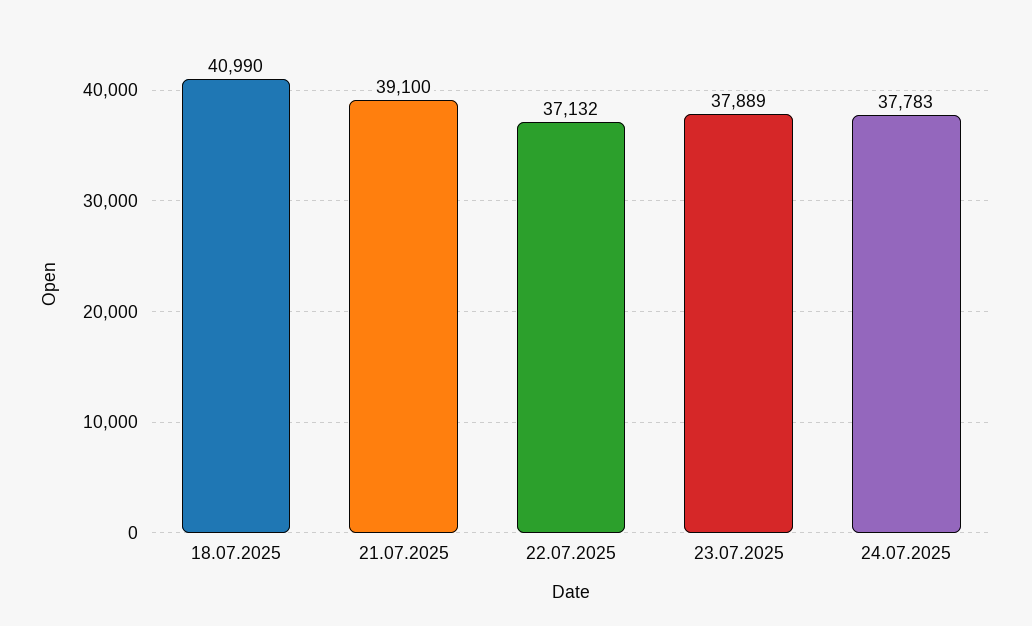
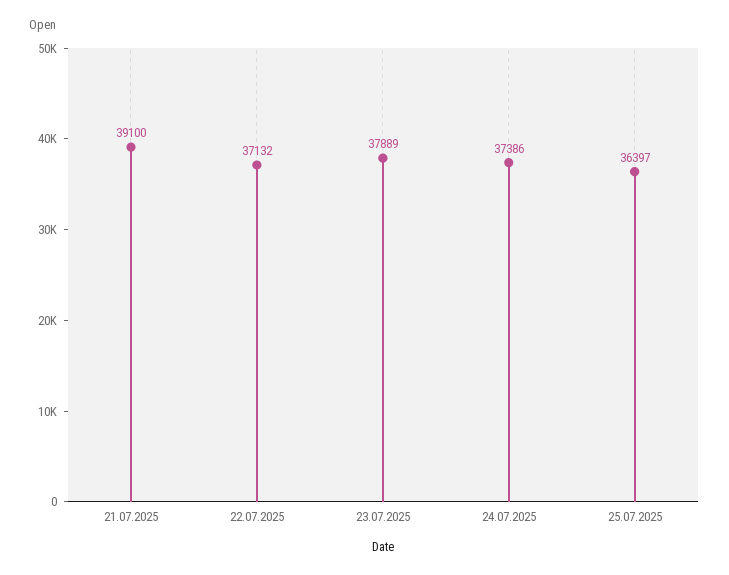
18.07.2025: 40990 -> none
24.07.2025: 37783 -> 37386
25.07.2025: none -> 36397

